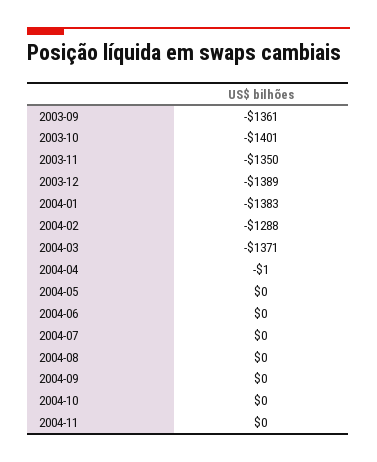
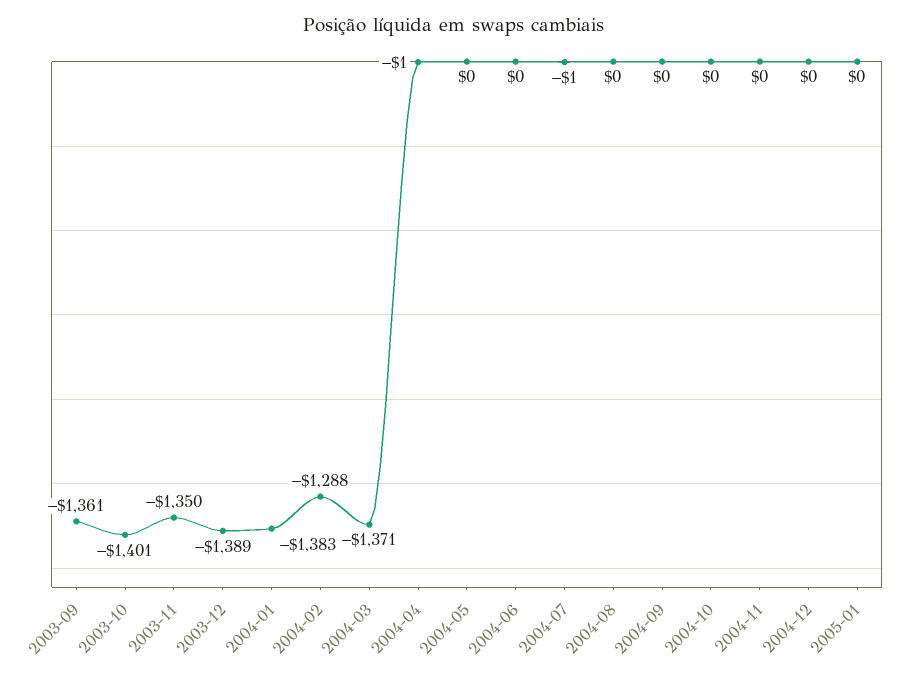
2004-07: 0 -> -1
2004-12: none -> 0
2005-01: none -> 0

